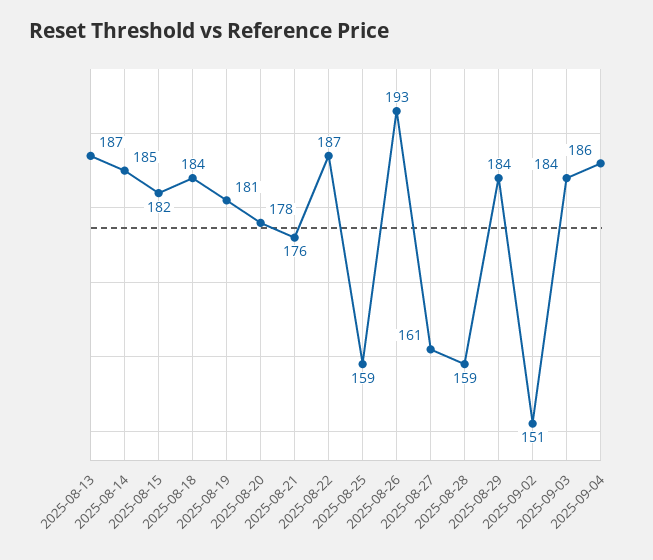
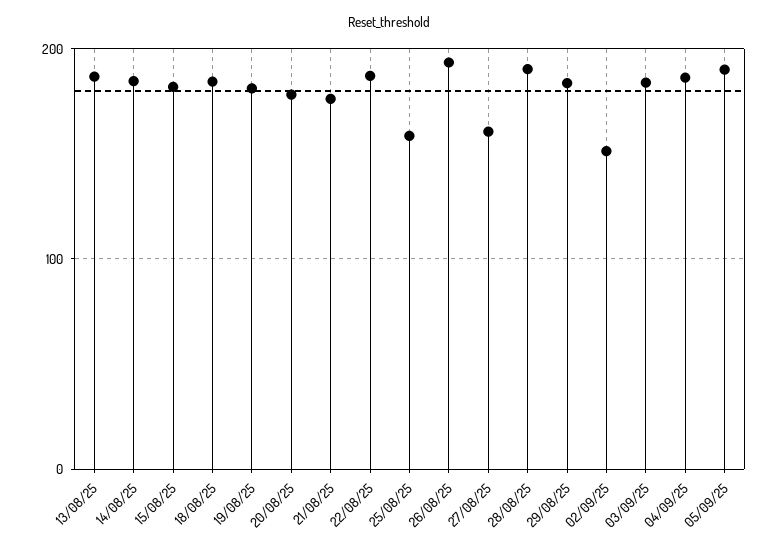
2025-08-28: 159 -> 190
05/09/25: none -> 190

